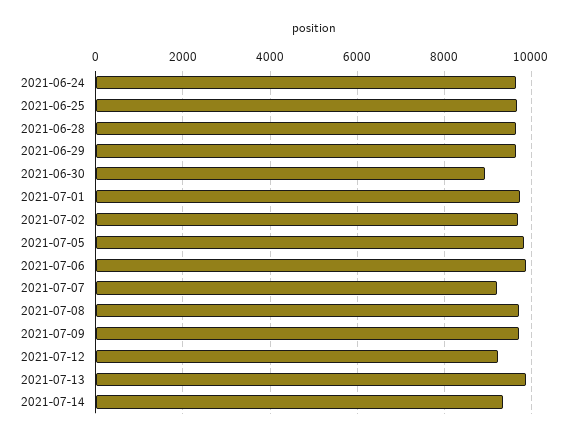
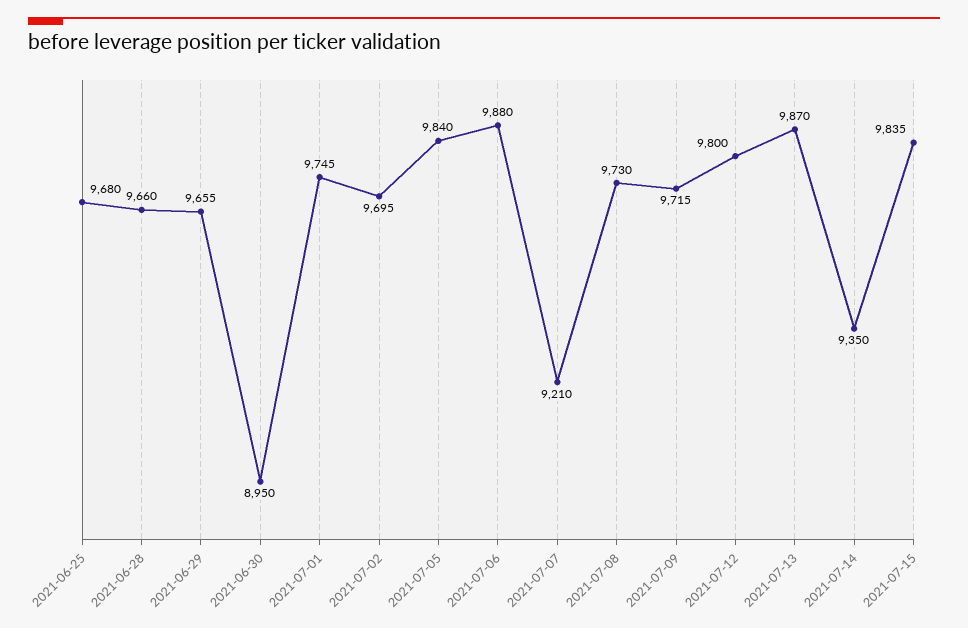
2021-06-24: 9600 -> none
2021-07-12: 9200 -> 9800
2021-07-15: none -> 9835

